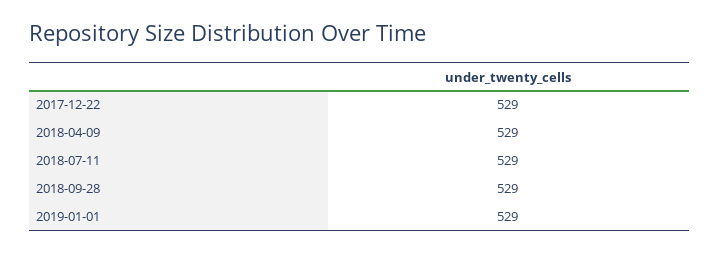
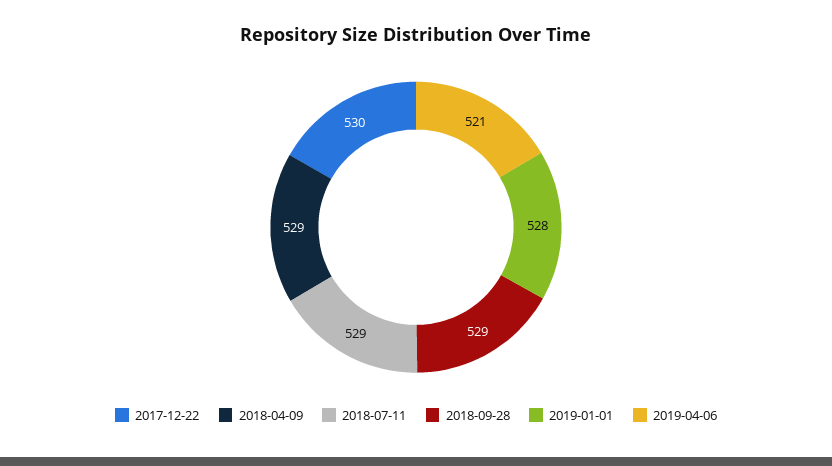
2017-12-22: 529 -> 530
2019-01-01: 529 -> 528
2019-04-06: none -> 521

